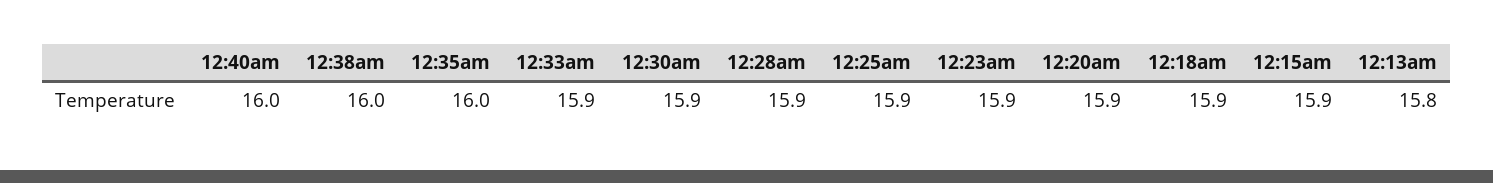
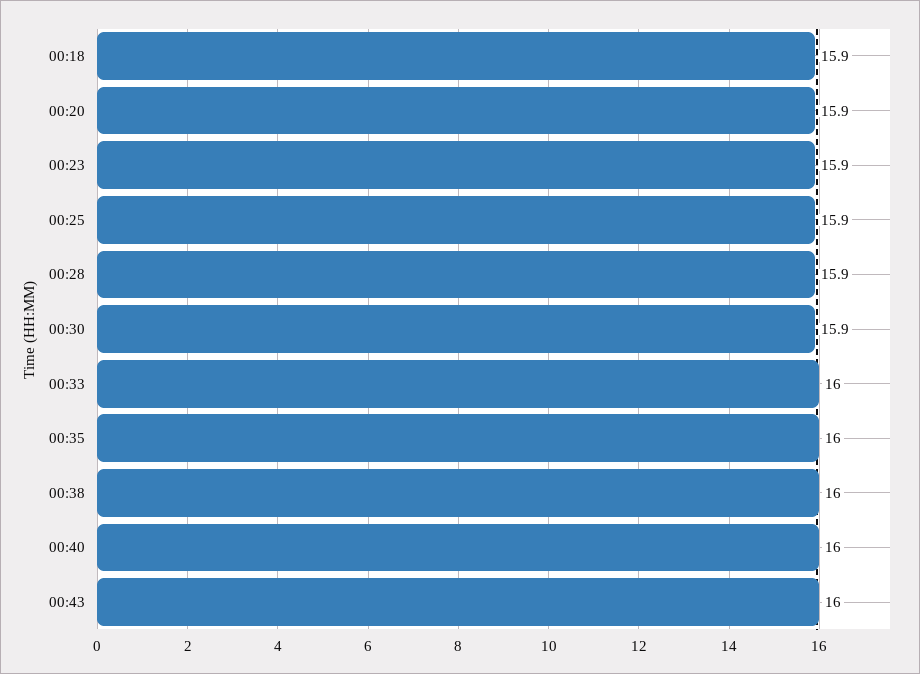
12:33am: 15.9 -> 16
12:15am: 15.9 -> none
12:13am: 15.8 -> none
00:43: none -> 16

